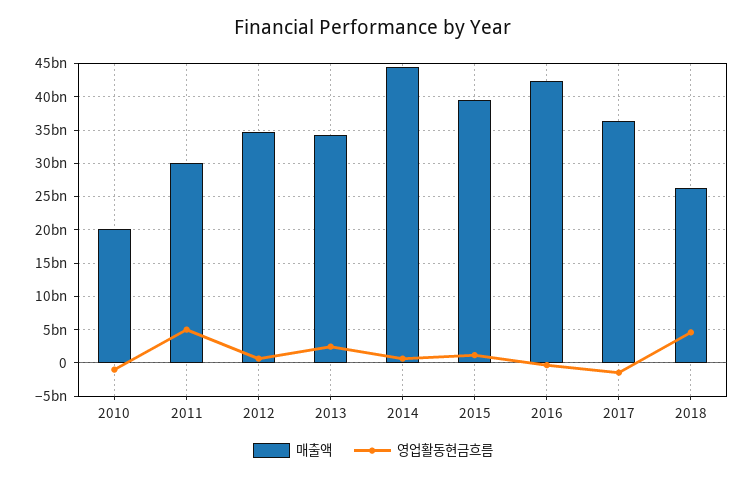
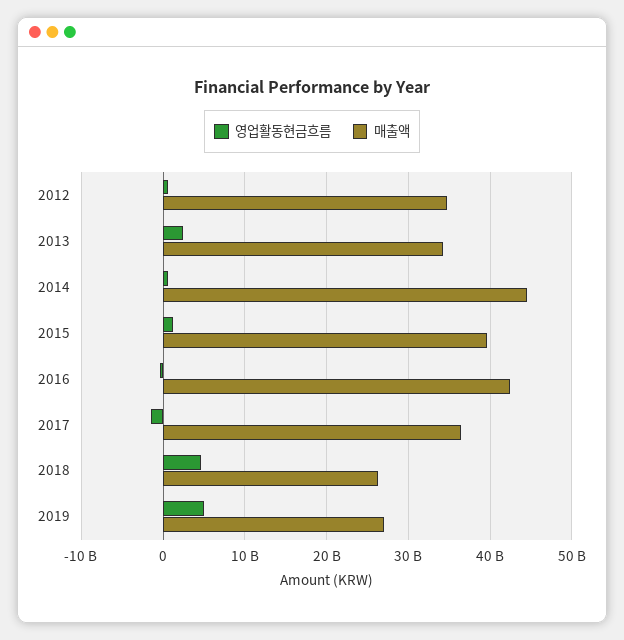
매출액, 2010: 20000000000 -> none
영업활동현금흐름, 2010: -1000000000 -> none
매출액, 2011: 30000000000 -> none
영업활동현금흐름, 2011: 5000000000 -> none
영업활동현금흐름, 2019: none -> 5000000000
매출액, 2019: none -> 27000000000

